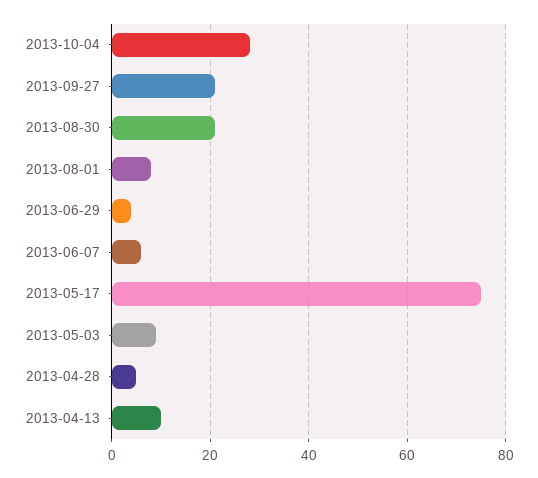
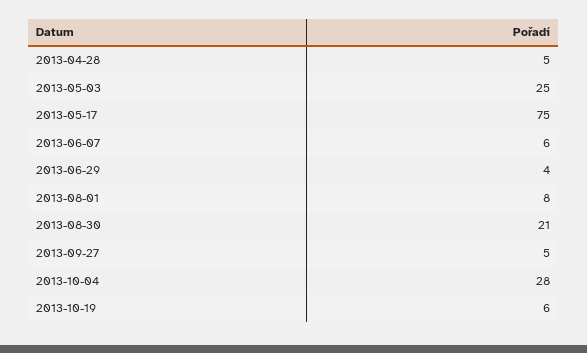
2013-09-27: 20 -> 5
2013-05-03: 10 -> 25
2013-04-13: 10 -> none
2013-10-19: none -> 6

